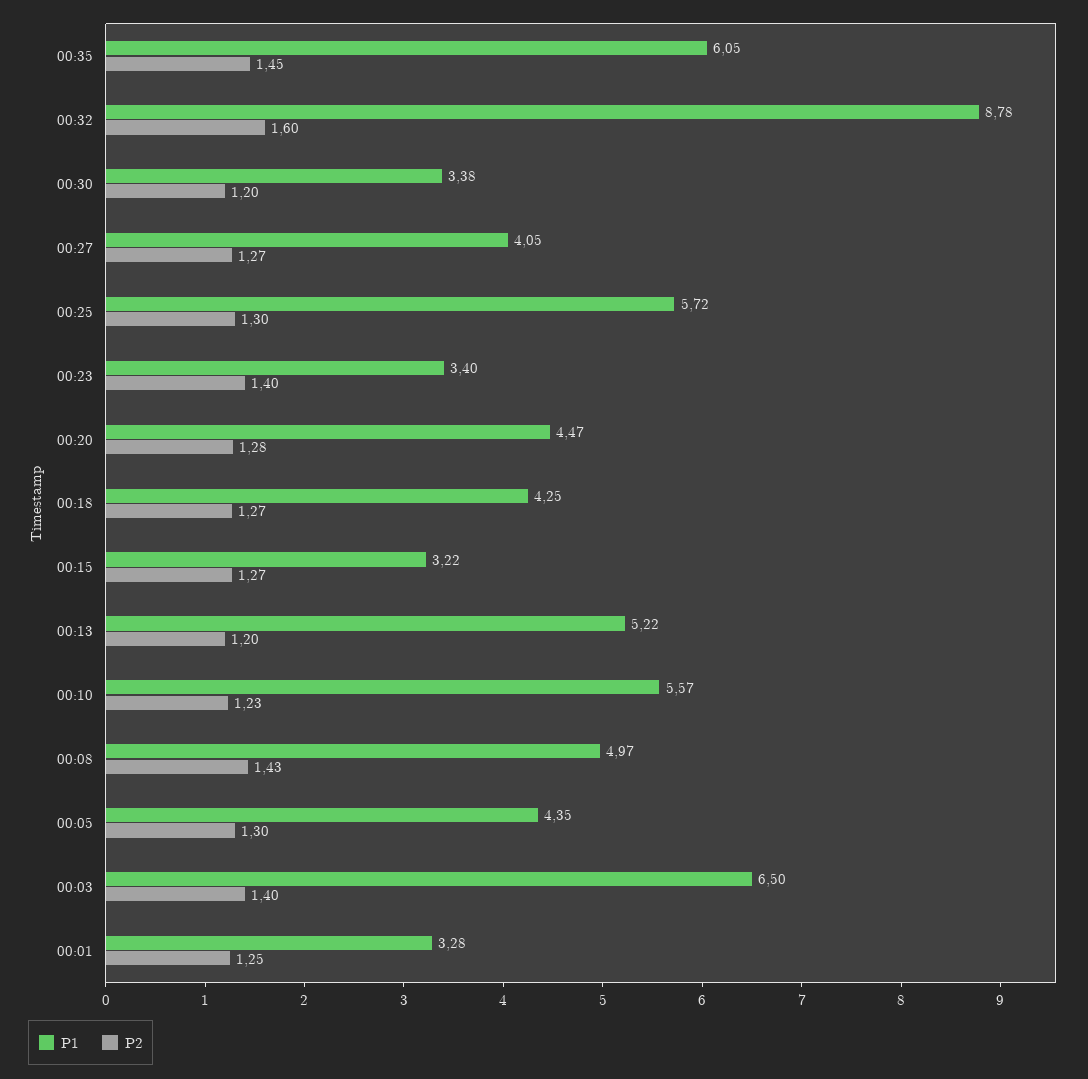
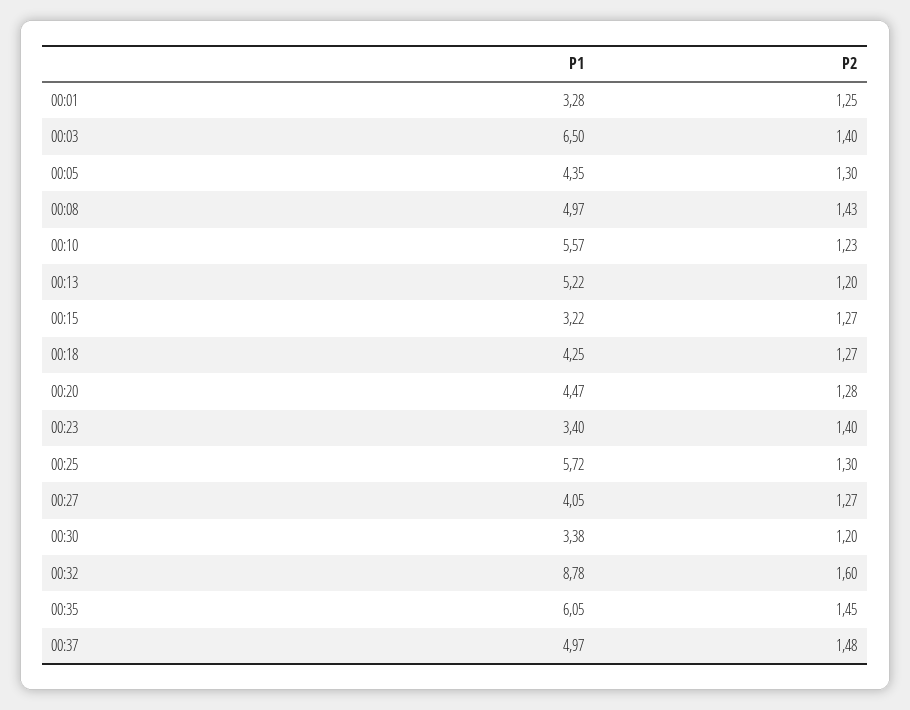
P1, 00:37: none -> 4.97
P2, 00:37: none -> 1.48

